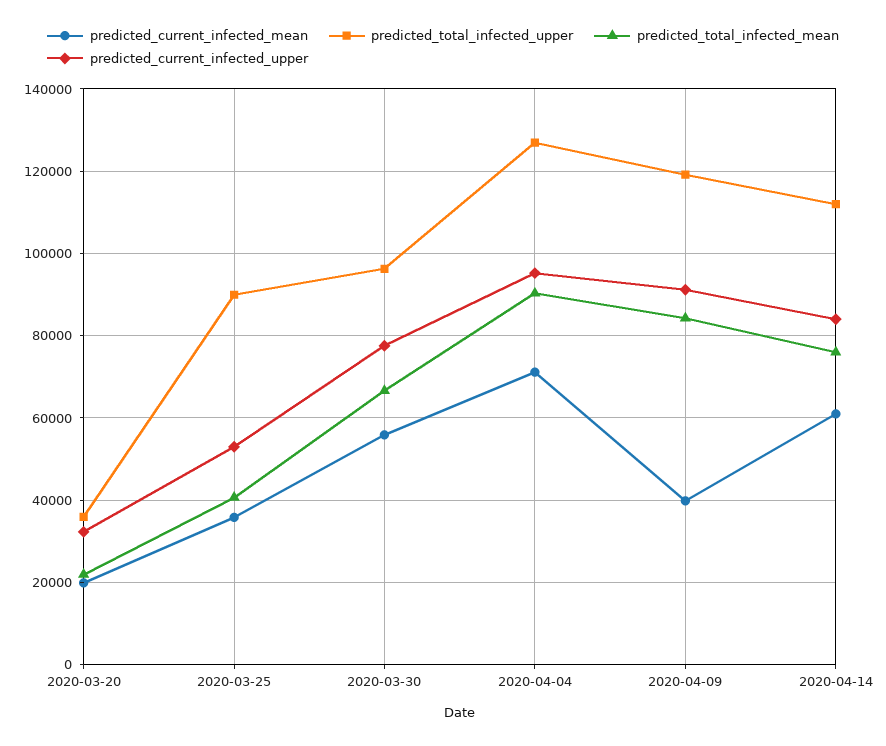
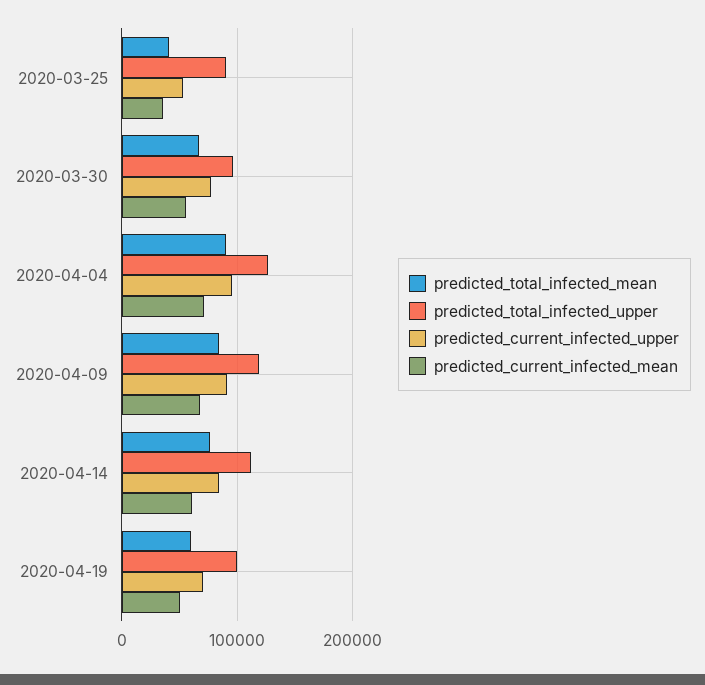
predicted_current_infected_mean, 2020-03-20: 20000 -> none
predicted_total_infected_upper, 2020-03-20: 36000 -> none
predicted_total_infected_mean, 2020-03-20: 22000 -> none
predicted_current_infected_upper, 2020-03-20: 32000 -> none
predicted_current_infected_mean, 2020-04-09: 40000 -> 70000
predicted_total_infected_mean, 2020-04-19: none -> 60000
predicted_total_infected_upper, 2020-04-19: none -> 100000
predicted_current_infected_upper, 2020-04-19: none -> 70000
predicted_current_infected_mean, 2020-04-19: none -> 50000

